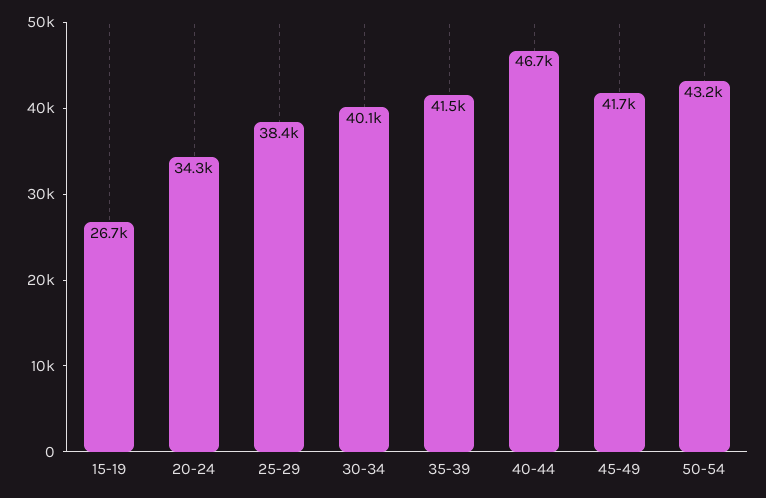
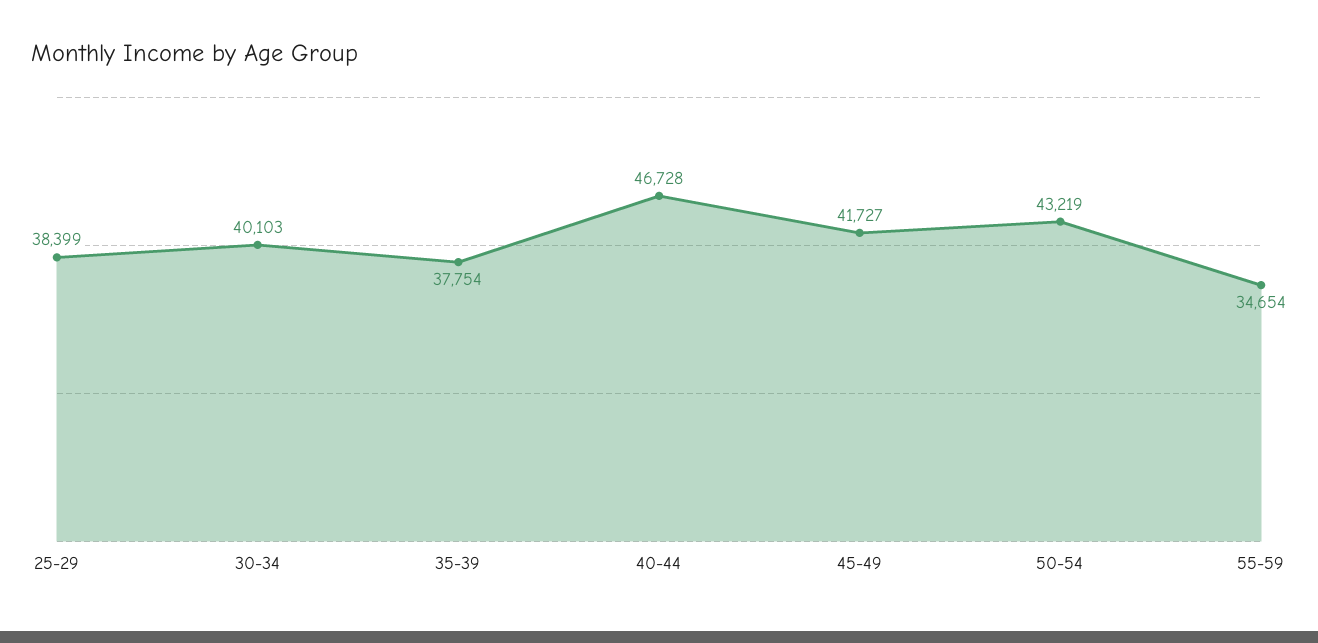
15-19: 26700 -> none
20-24: 34300 -> none
35-39: 41500 -> 37754
55-59: none -> 34654

